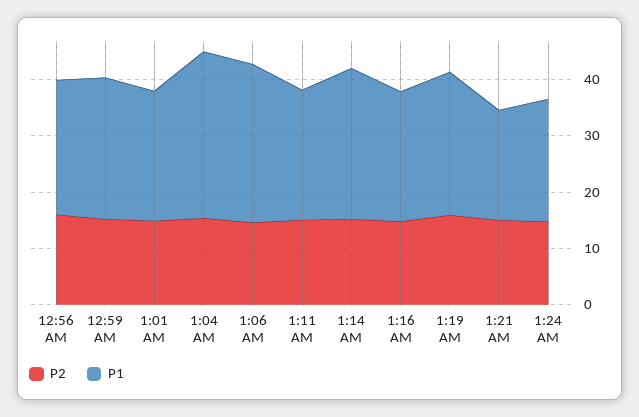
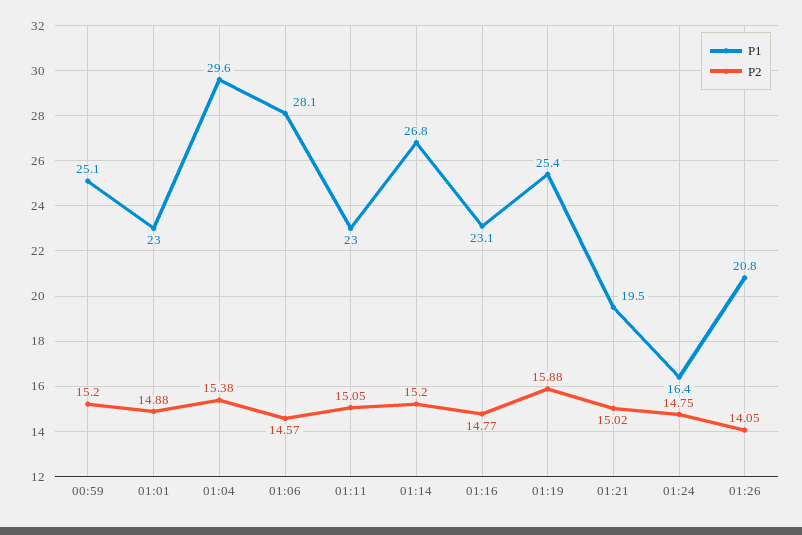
P2, 12:56 AM: 16 -> none
P1, 12:56 AM: 24 -> none
P1, 1:24 AM: 22 -> 16.4
P1, 01:26: none -> 20.8
P2, 01:26: none -> 14.05

